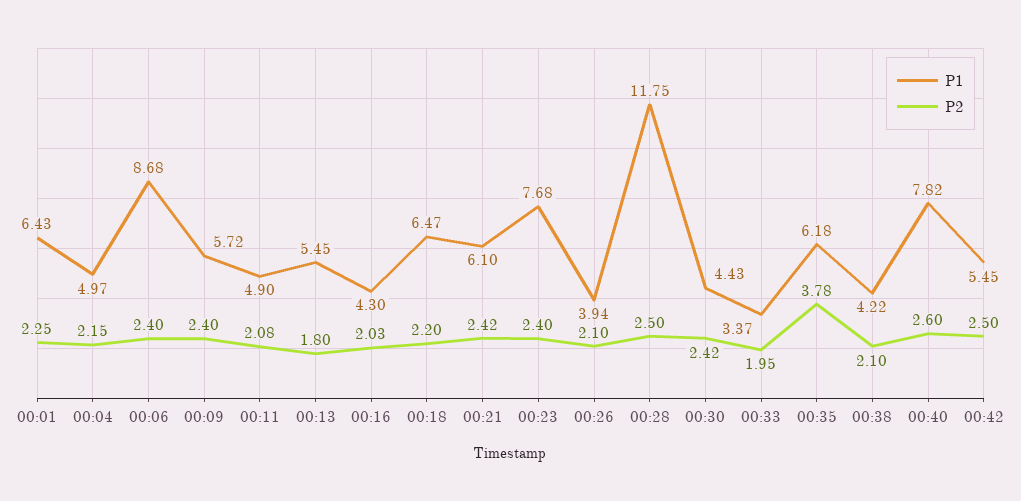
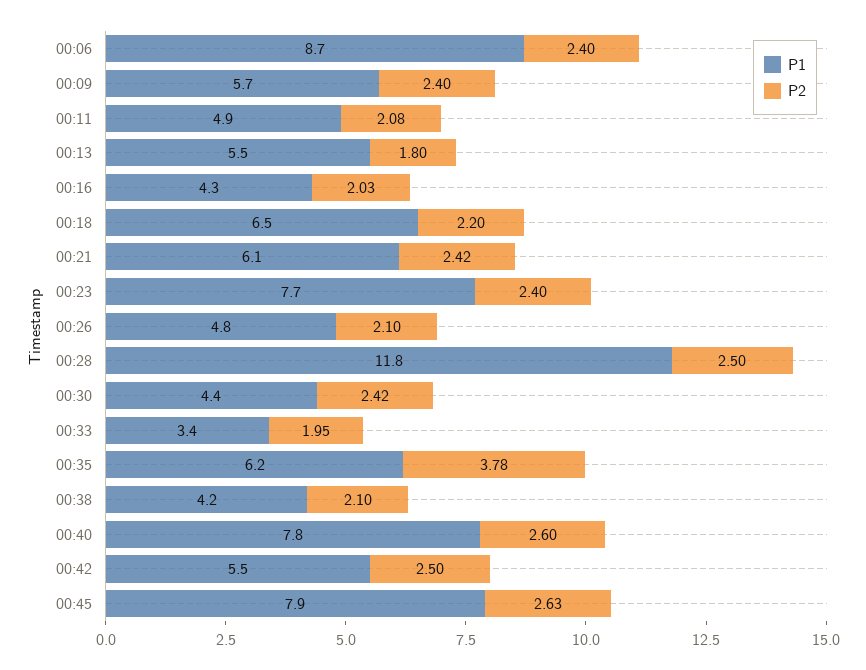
P1, 00:01: 6.43 -> none
P2, 00:01: 2.25 -> none
P1, 00:04: 4.97 -> none
P2, 00:04: 2.15 -> none
P1, 00:26: 3.94 -> 4.8
P1, 00:45: none -> 7.9
P2, 00:45: none -> 2.63

